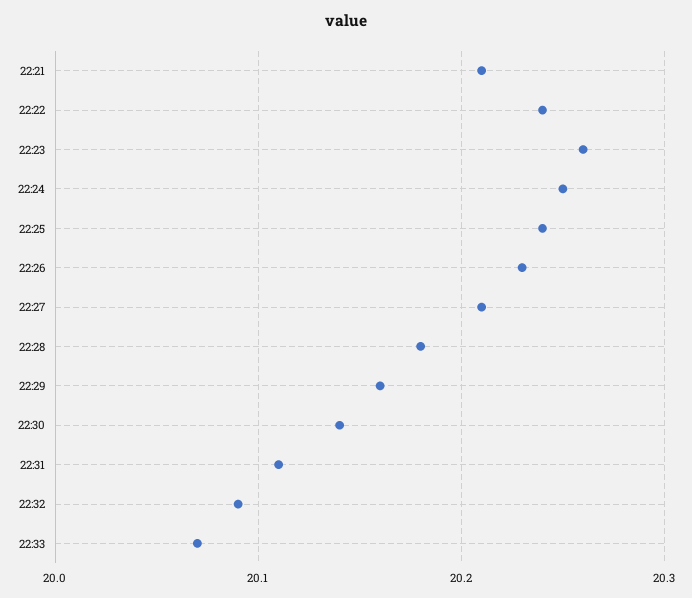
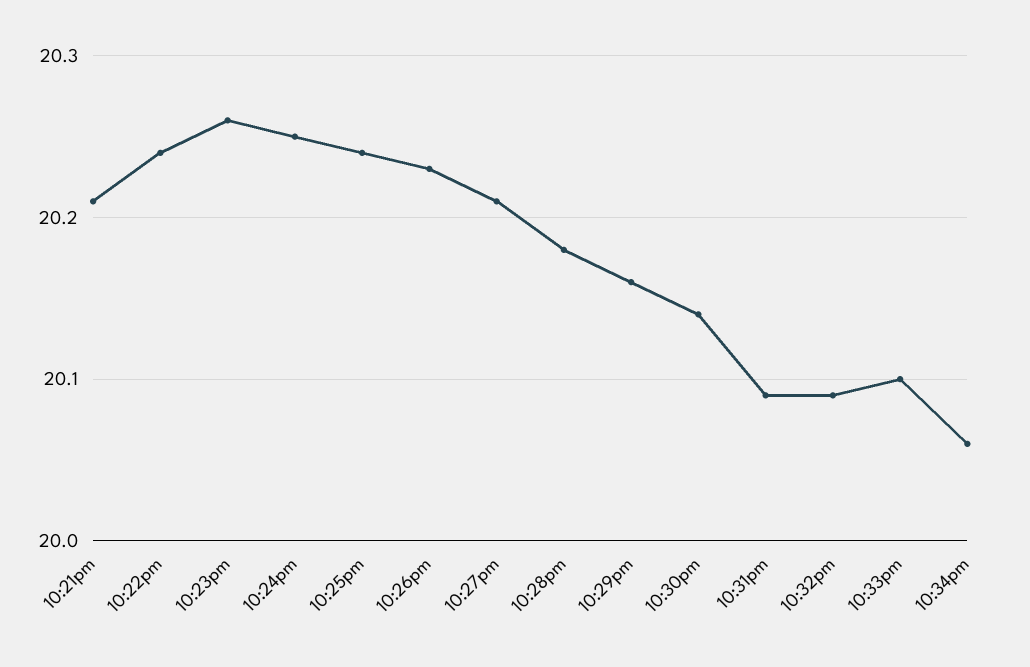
22:31: 20.11 -> 20.09
22:33: 20.07 -> 20.1
10:34pm: none -> 20.06

